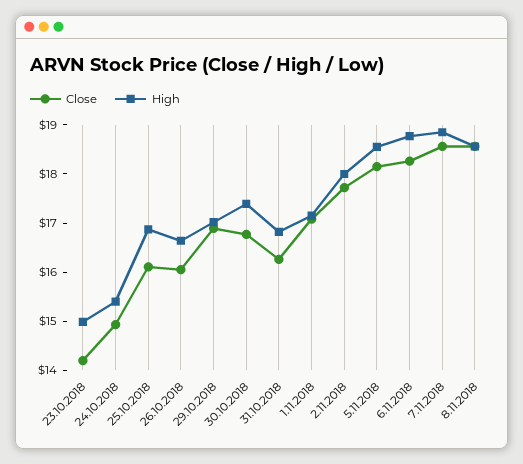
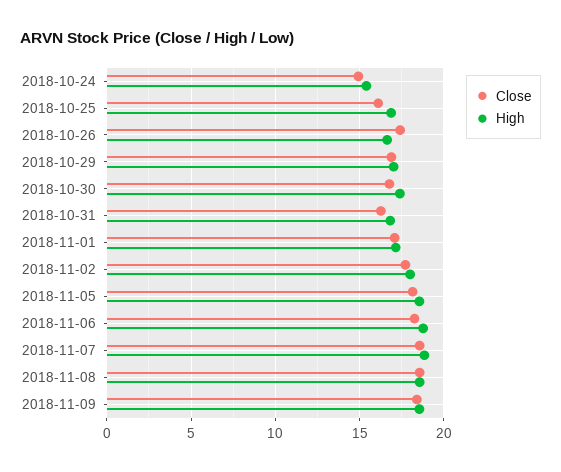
Close, 23.10.2018: 14.2 -> none
High, 23.10.2018: 15 -> none
Close, 26.10.2018: 16 -> 17.5
Close, 2018-11-09: none -> 18.5
High, 2018-11-09: none -> 18.5

